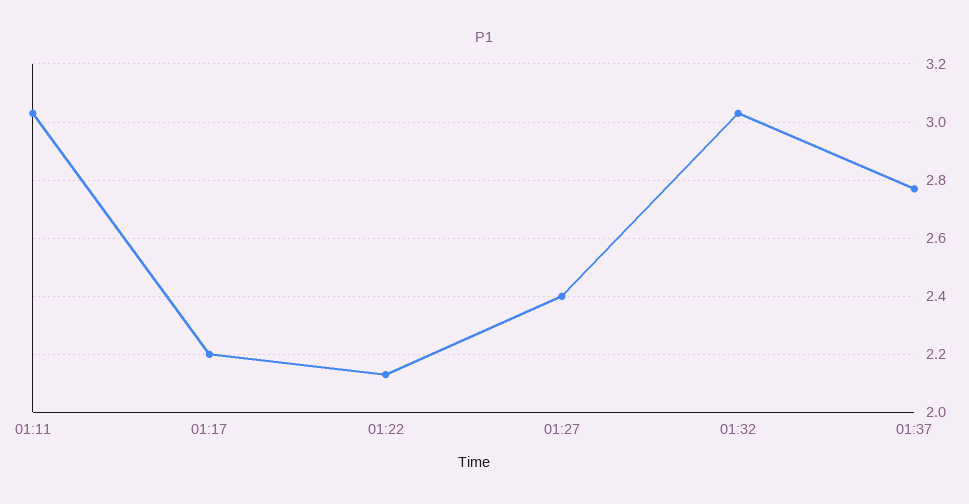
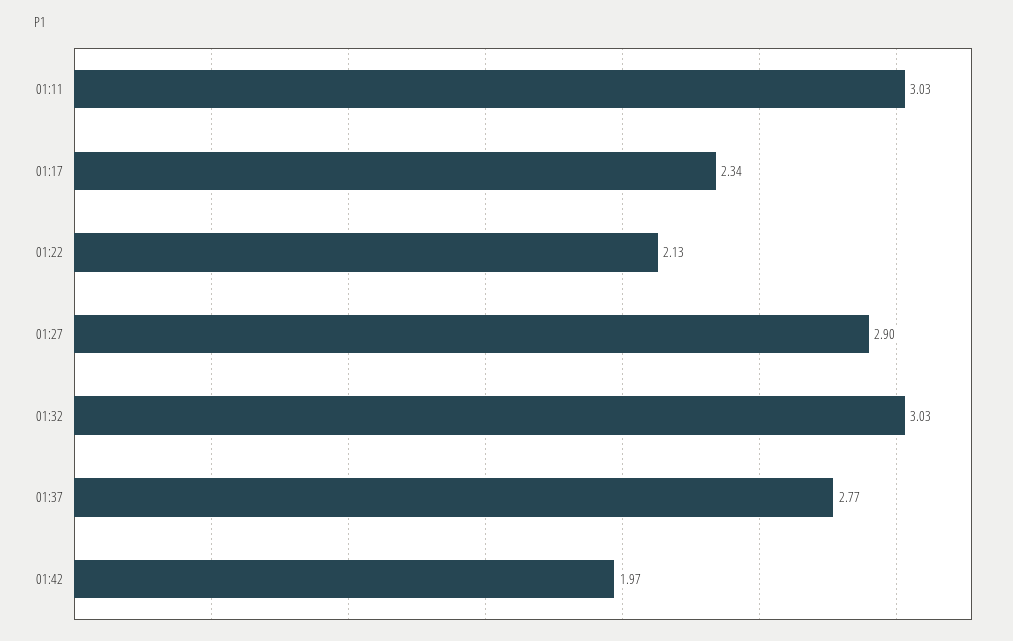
01:17: 2.2 -> 2.34
01:27: 2.4 -> 2.9
01:42: none -> 1.97

